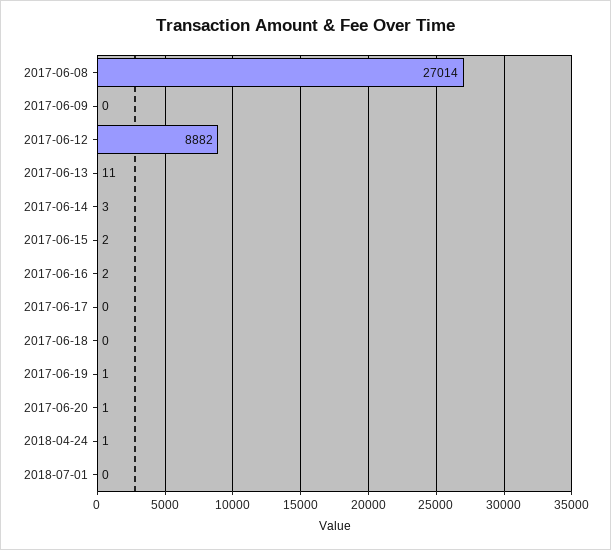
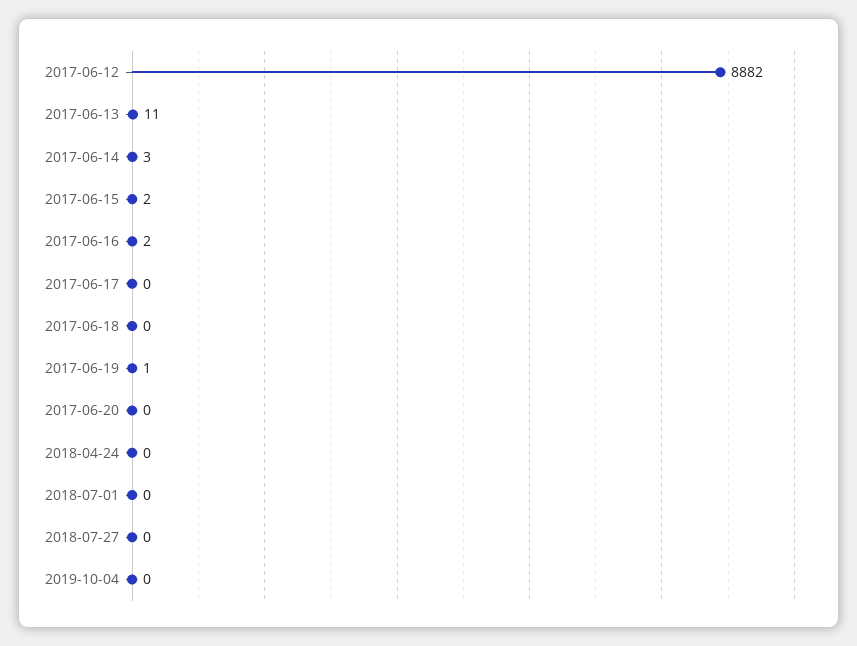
2017-06-08: 27014 -> none
2017-06-09: 0 -> none
2017-06-20: 1 -> 0
2018-04-24: 1 -> 0
2018-07-27: none -> 0
2019-10-04: none -> 0

